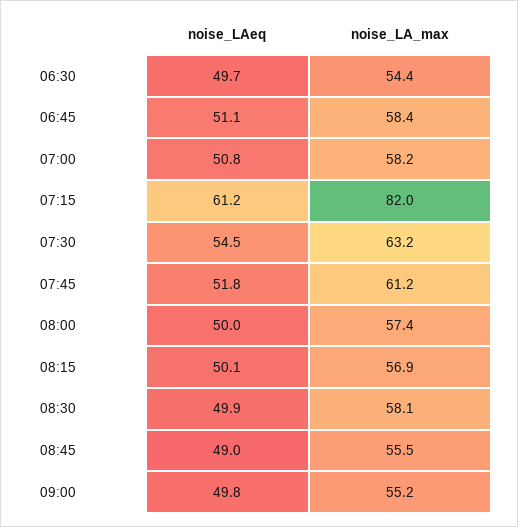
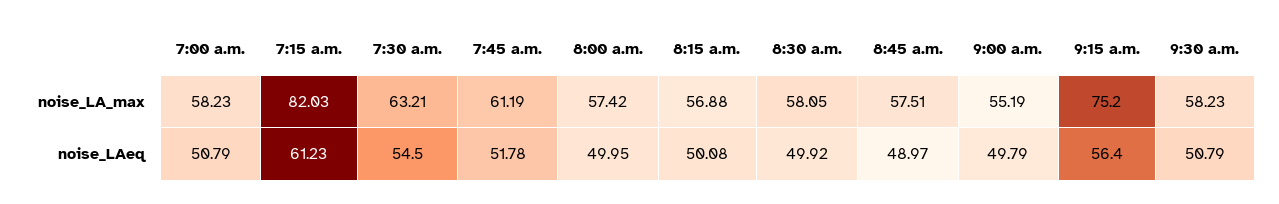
noise_LAeq, 06:30: 49.7 -> none
noise_LA_max, 06:30: 54.4 -> none
noise_LAeq, 06:45: 51.1 -> none
noise_LA_max, 06:45: 58.4 -> none
noise_LA_max, 08:45: 55.5 -> 57.51
noise_LA_max, 9:15 a.m.: none -> 75.2
noise_LA_max, 9:30 a.m.: none -> 58.23
noise_LAeq, 9:15 a.m.: none -> 56.4
noise_LAeq, 9:30 a.m.: none -> 50.79

